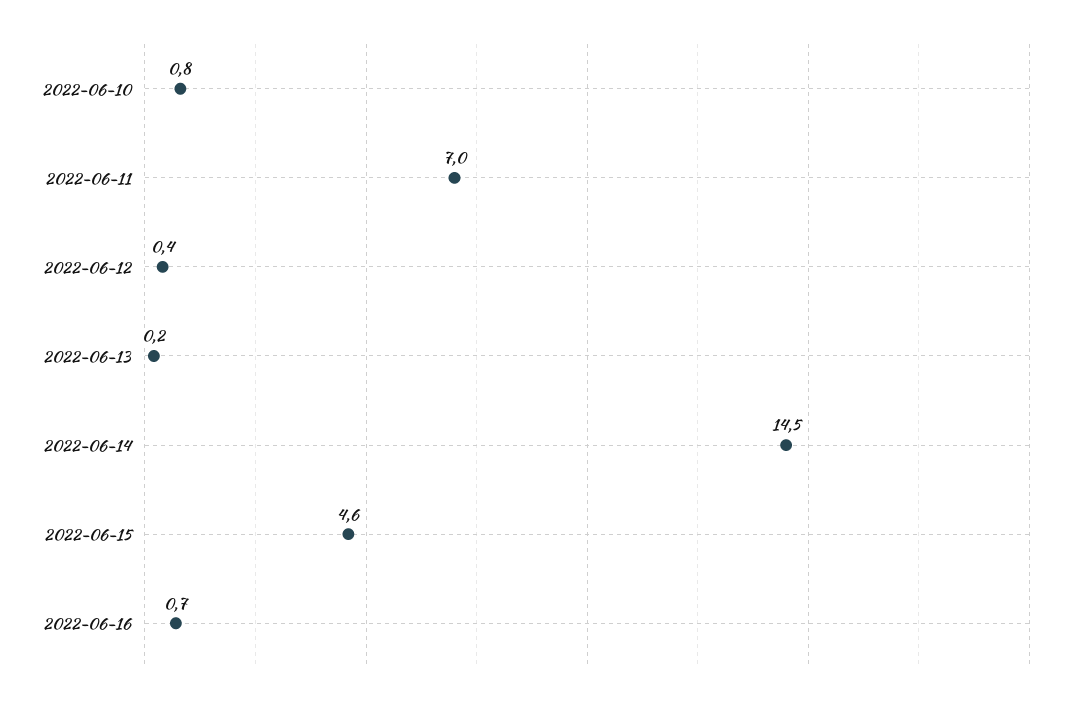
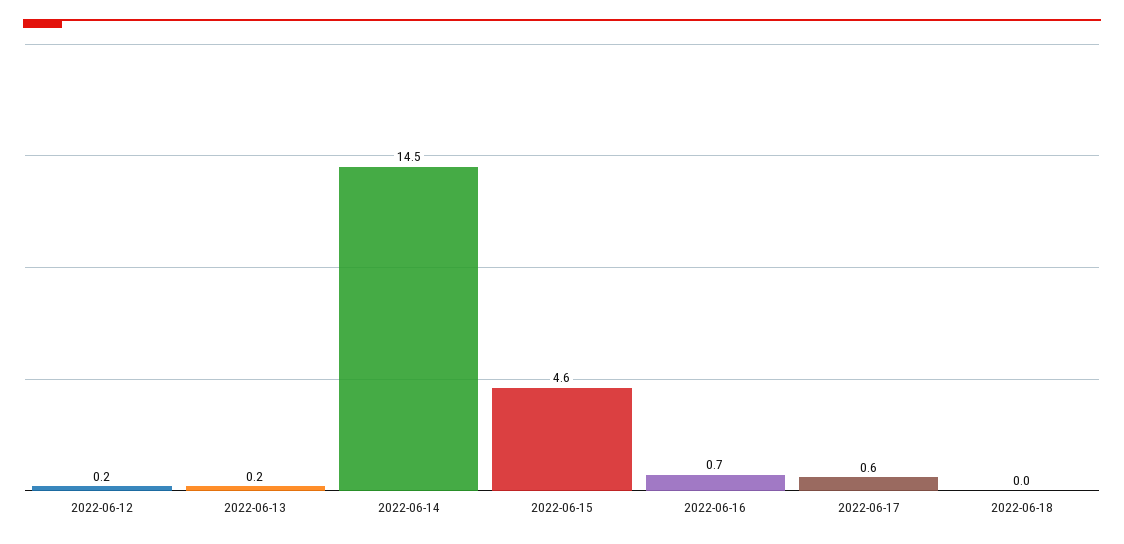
2022-06-10: 0.8 -> none
2022-06-11: 7 -> none
2022-06-12: 0.4 -> 0.2
2022-06-17: none -> 0.6
2022-06-18: none -> 0

